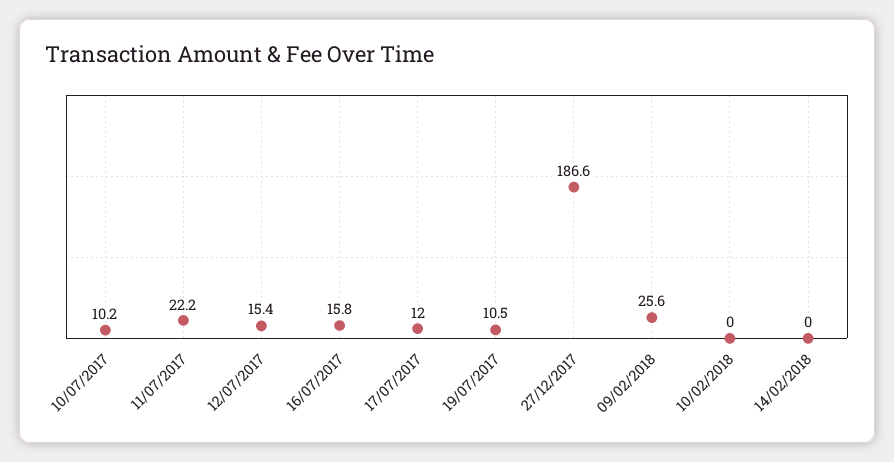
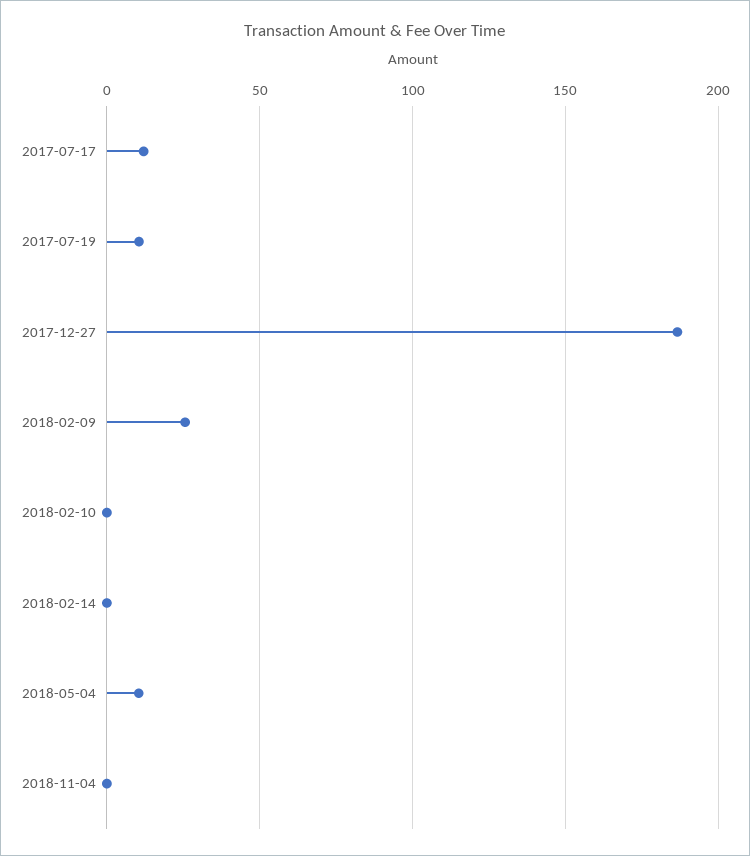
10/07/2017: 10.2 -> none
11/07/2017: 22.2 -> none
12/07/2017: 15.4 -> none
16/07/2017: 15.8 -> none
2018-05-04: none -> 10
2018-11-04: none -> 0

